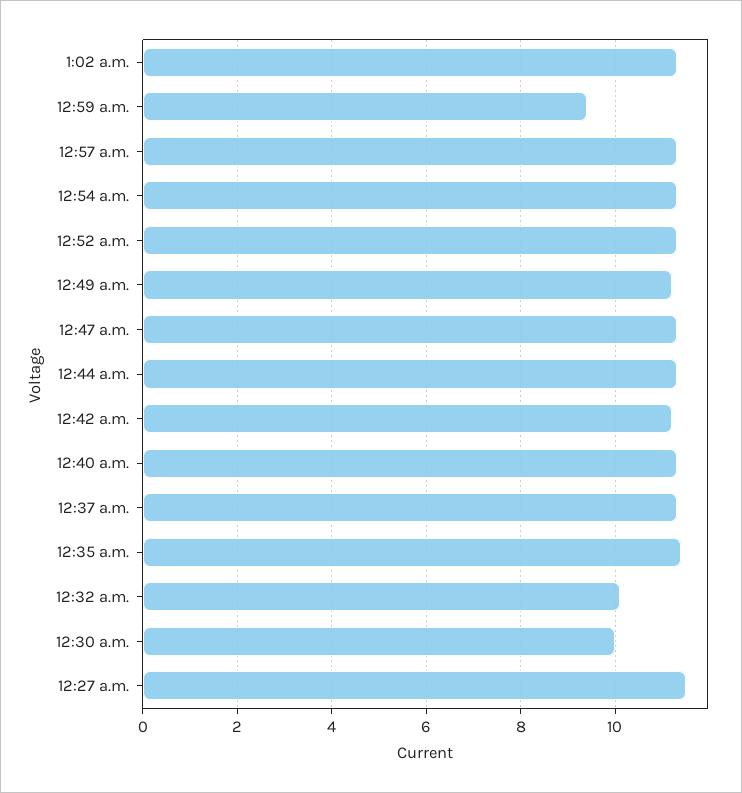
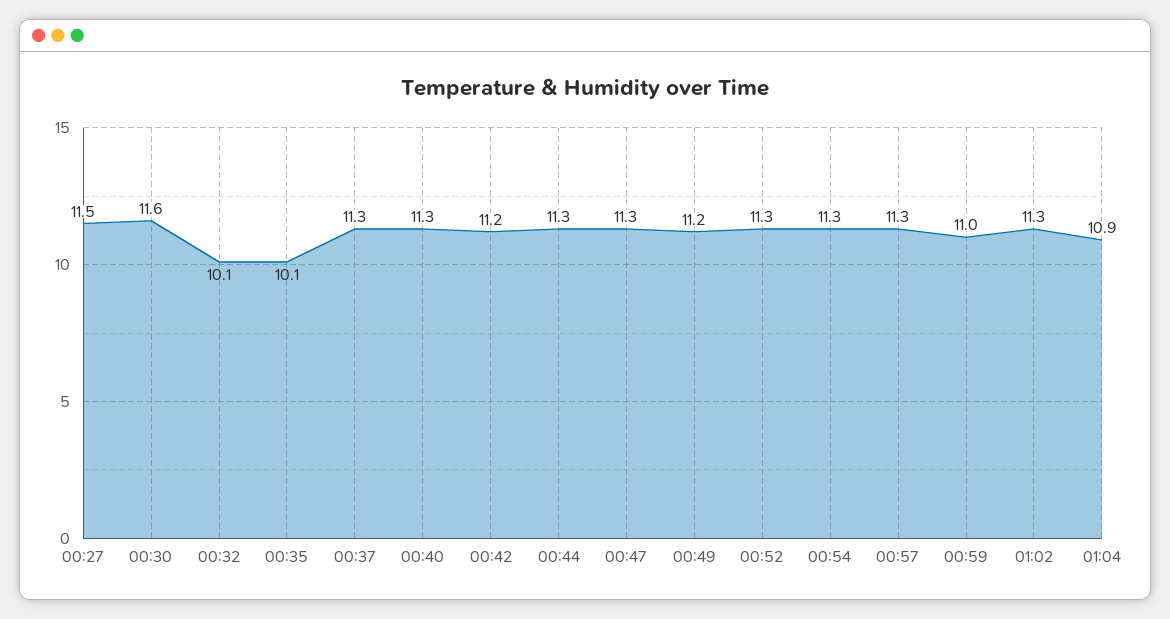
12:59 a.m.: 9.5 -> 11
12:35 a.m.: 11.5 -> 10.1
12:30 a.m.: 10 -> 11.6
01:04: none -> 10.9

